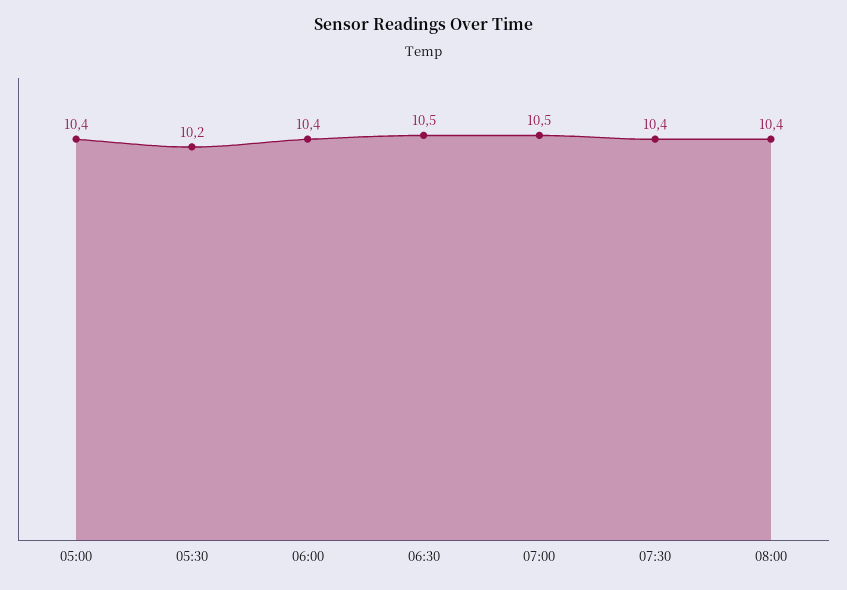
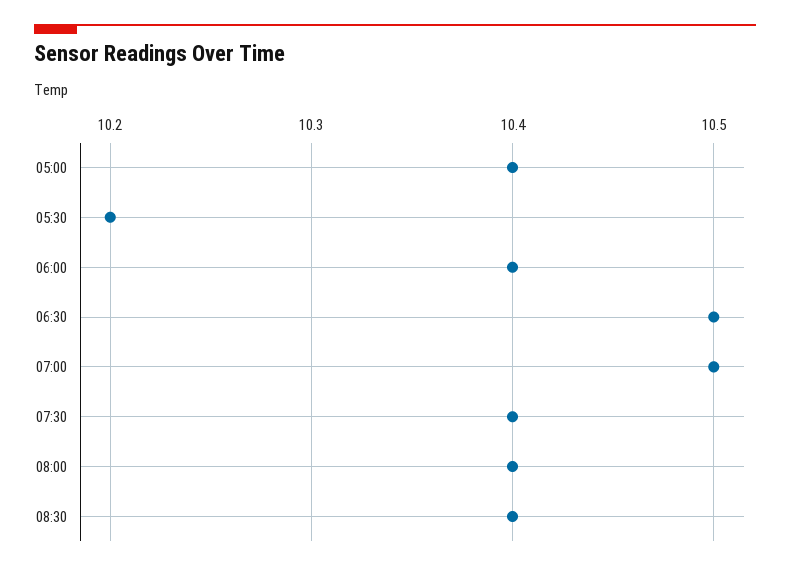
08:30: none -> 10.4

